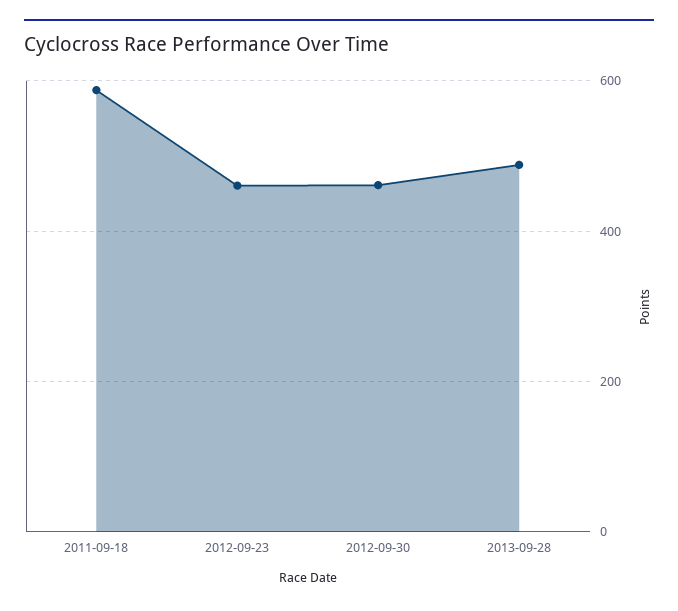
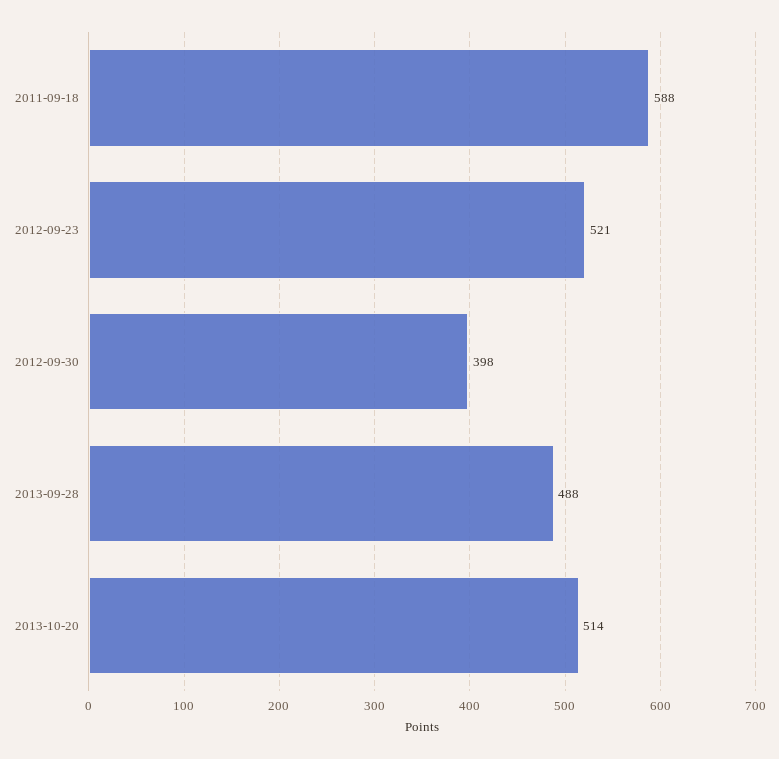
2012-09-23: 460 -> 521
2012-09-30: 460 -> 398
2013-10-20: none -> 514

